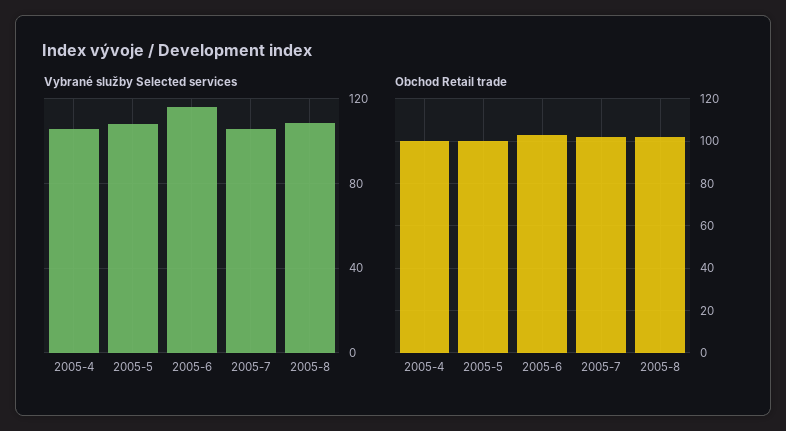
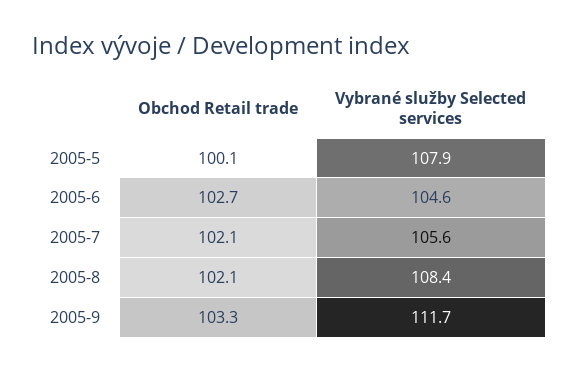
Vybrané služby Selected services, 2005-4: 105 -> none
Vybrané služby Selected services, 2005-6: 115 -> 104.6
Obchod Retail trade, 2005-4: 100 -> none
Obchod Retail trade, 2005-9: none -> 103.3
Vybrané služby Selected services, 2005-9: none -> 111.7

